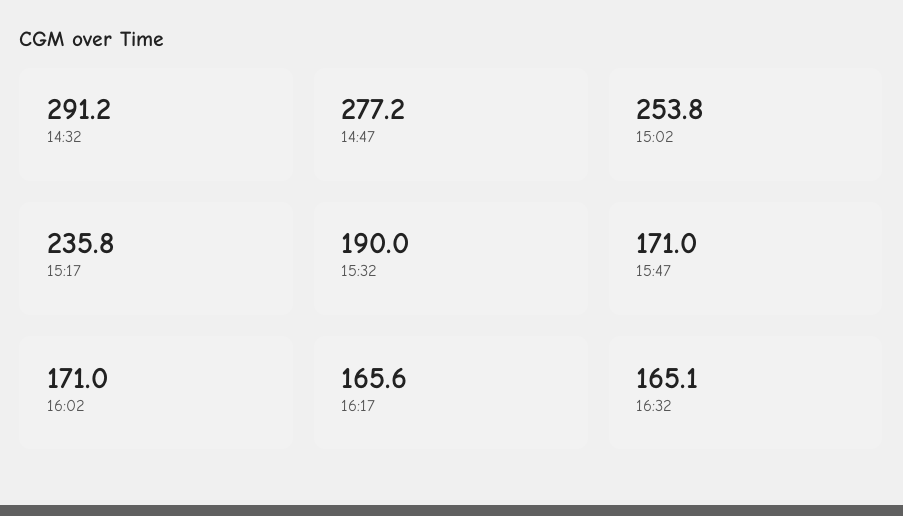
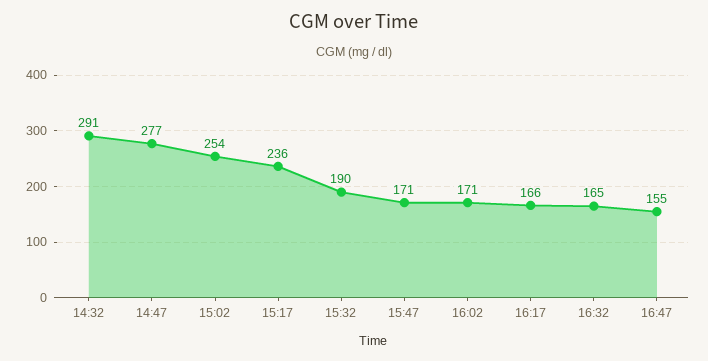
16:47: none -> 155

